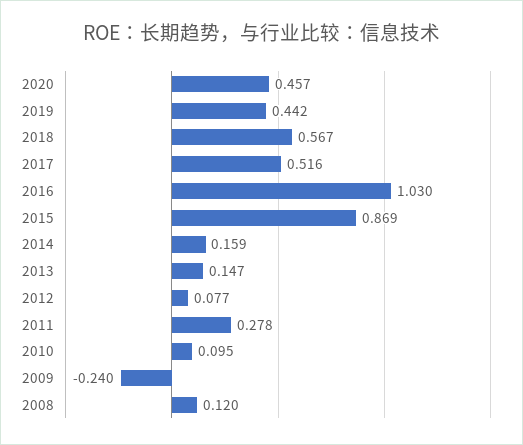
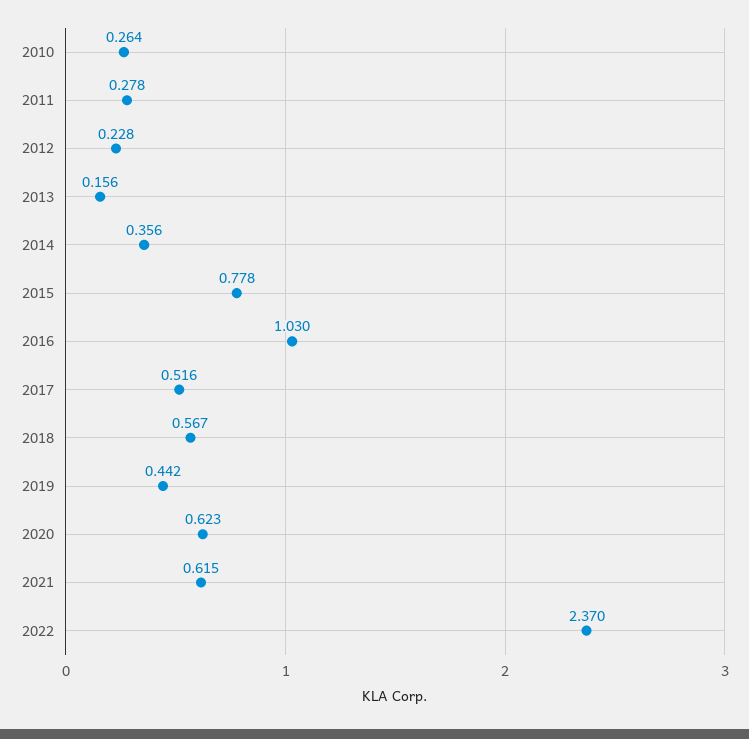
2020: 0.457 -> 0.623
2015: 0.869 -> 0.778
2014: 0.159 -> 0.356
2013: 0.147 -> 0.156
2012: 0.077 -> 0.228
2010: 0.095 -> 0.264
2009: -0.24 -> none
2008: 0.12 -> none
2021: none -> 0.615
2022: none -> 2.37

